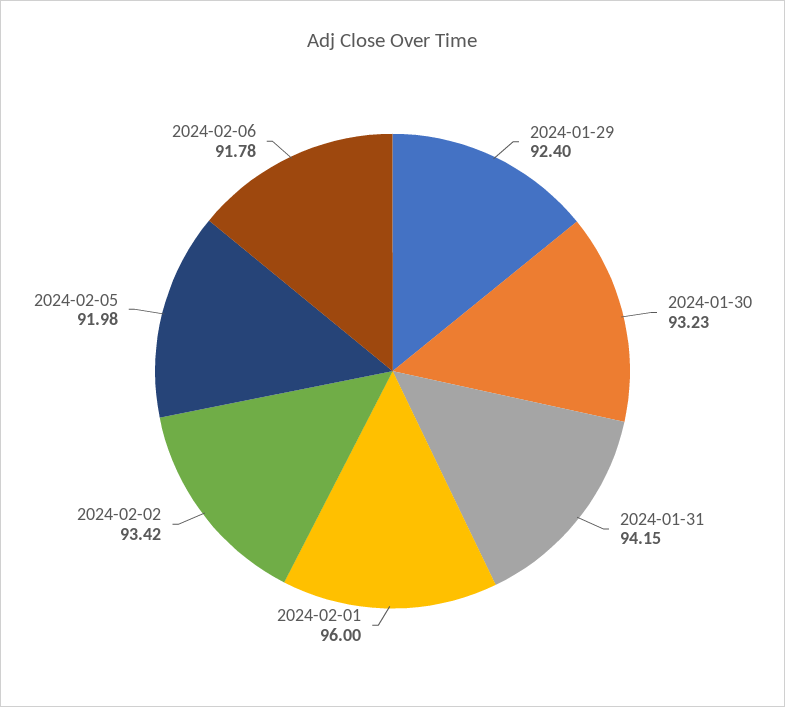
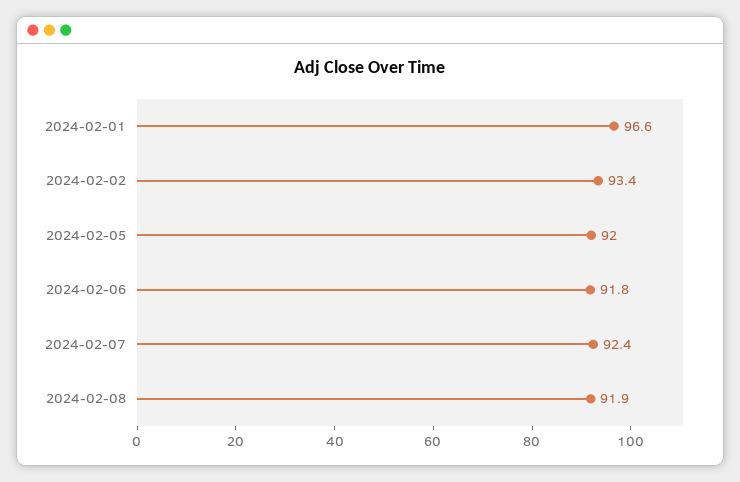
2024-01-29: 92.4 -> none
2024-01-30: 93.23 -> none
2024-01-31: 94.15 -> none
2024-02-01: 96 -> 96.6
2024-02-07: none -> 92.4
2024-02-08: none -> 91.9

